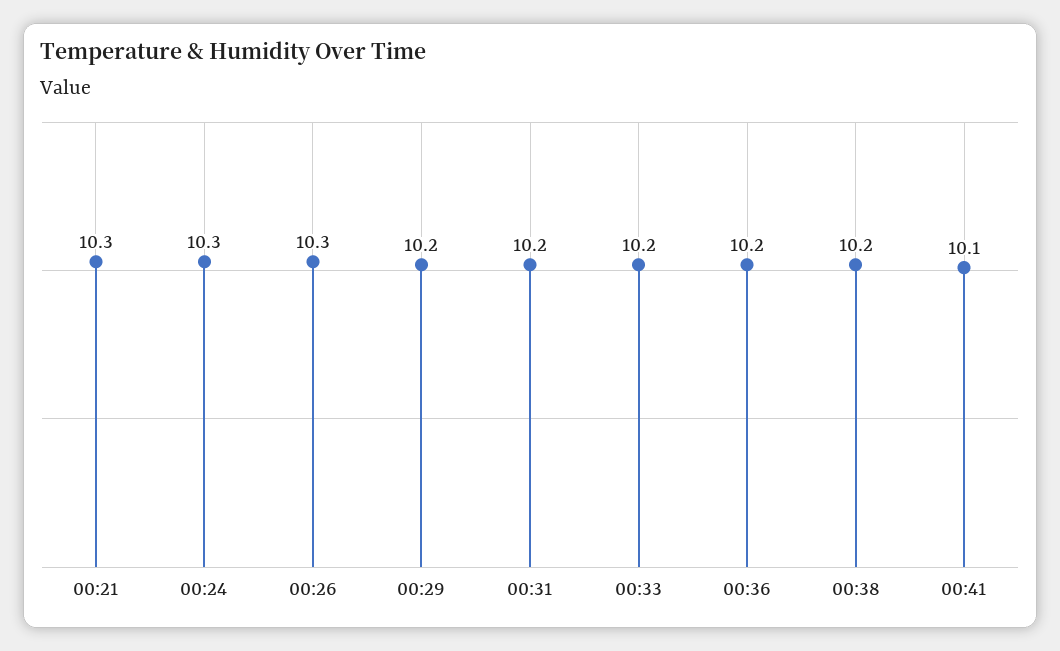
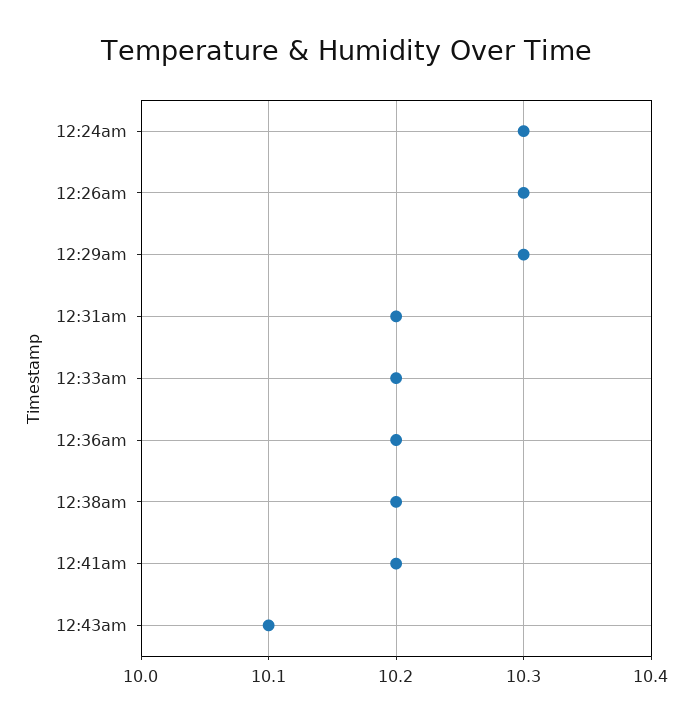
00:21: 10.3 -> none
00:29: 10.2 -> 10.3
00:41: 10.1 -> 10.2
12:43am: none -> 10.1

